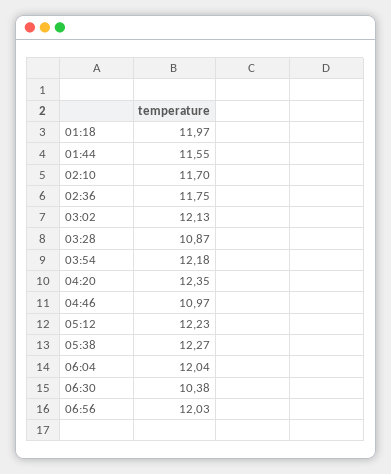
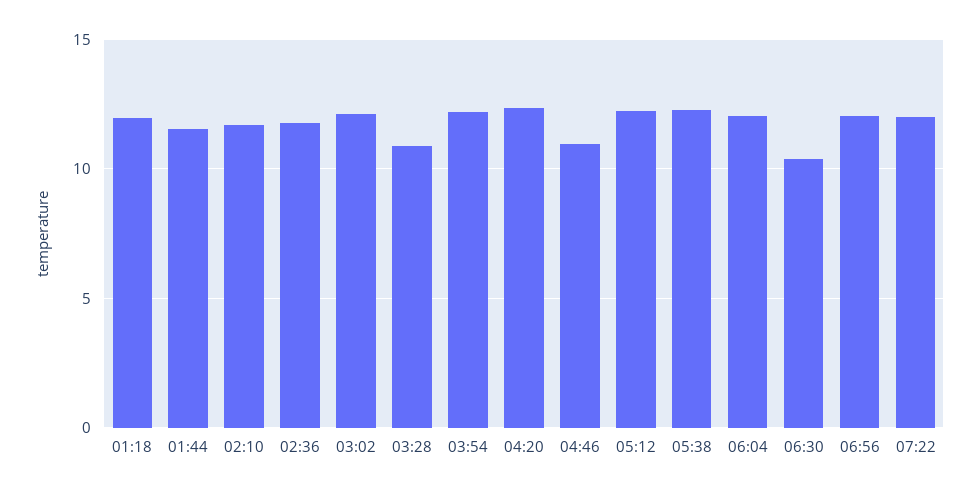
07:22: none -> 12

